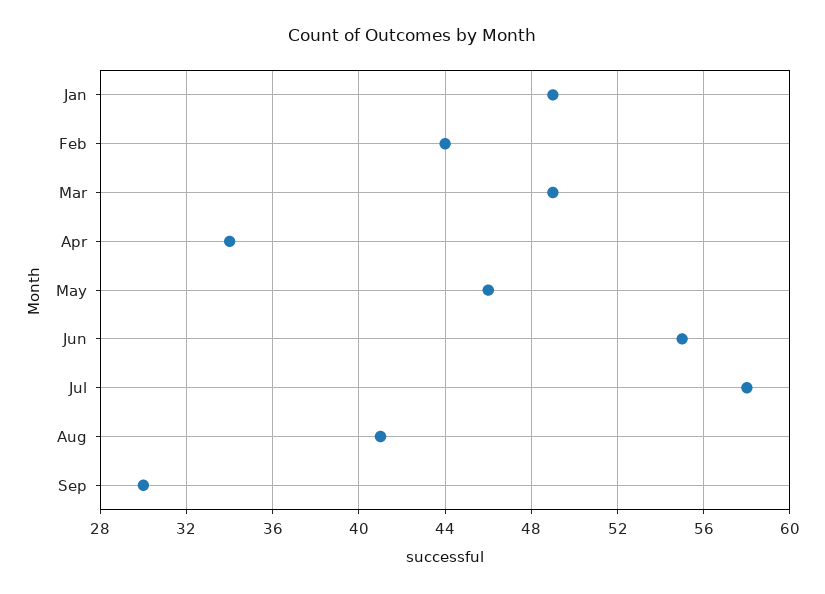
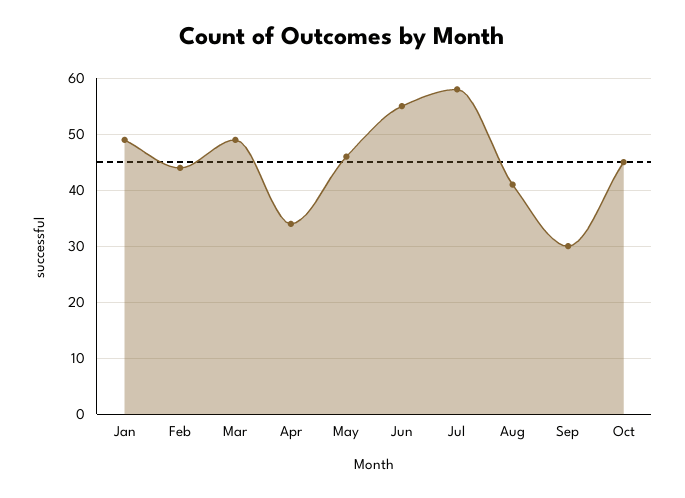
Oct: none -> 45

